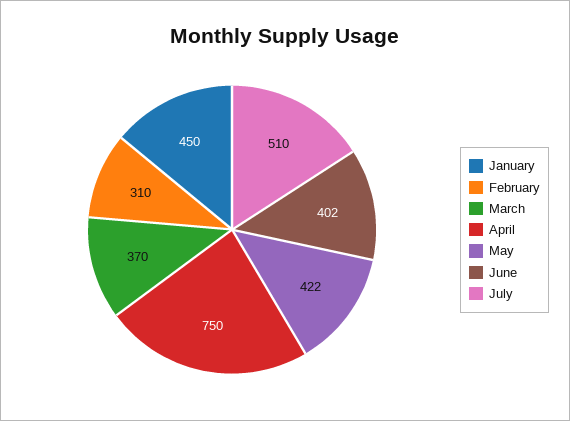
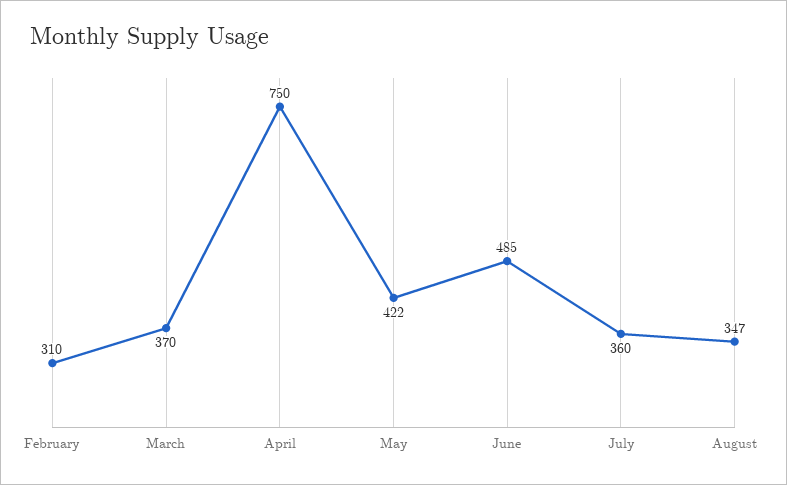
January: 450 -> none
June: 402 -> 485
July: 510 -> 360
August: none -> 347

